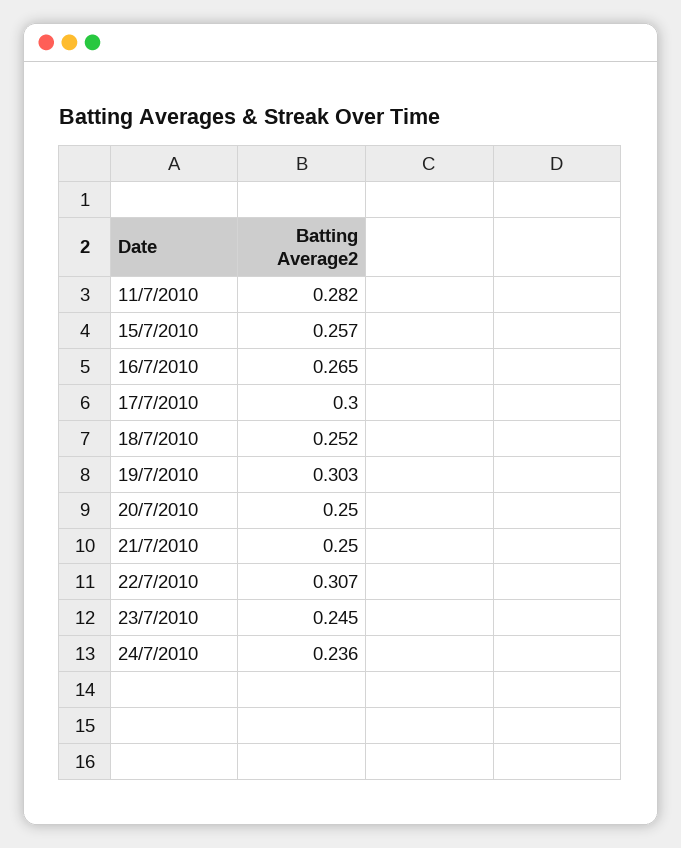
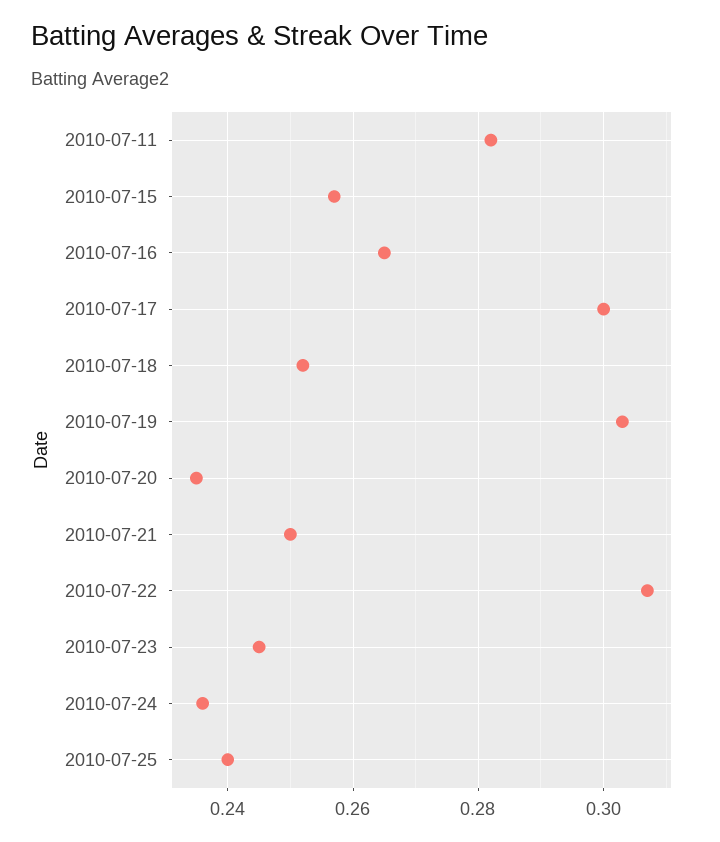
20/7/2010: 0.25 -> 0.235
2010-07-25: none -> 0.24

